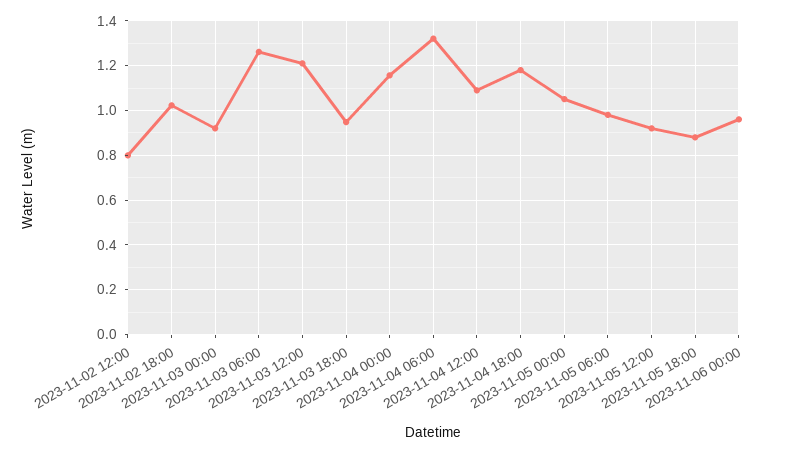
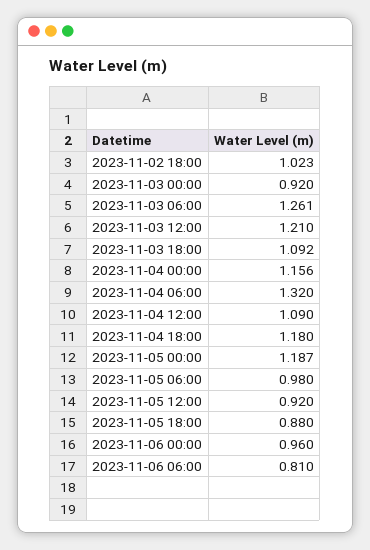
2023-11-02 12:00: 0.8 -> none
2023-11-03 18:00: 0.95 -> 1.092
2023-11-05 00:00: 1.05 -> 1.187
2023-11-06 06:00: none -> 0.81

